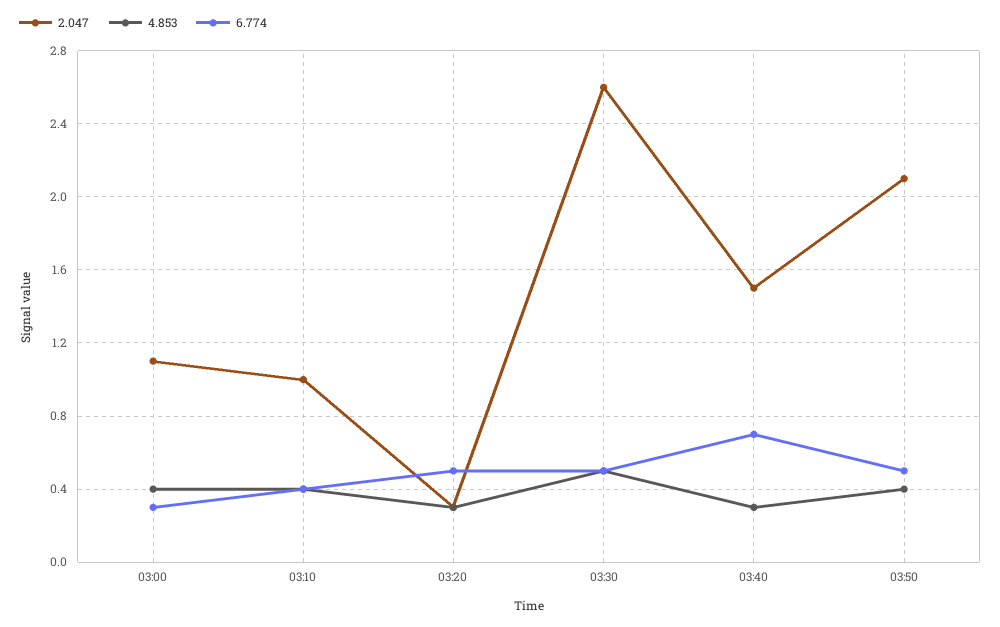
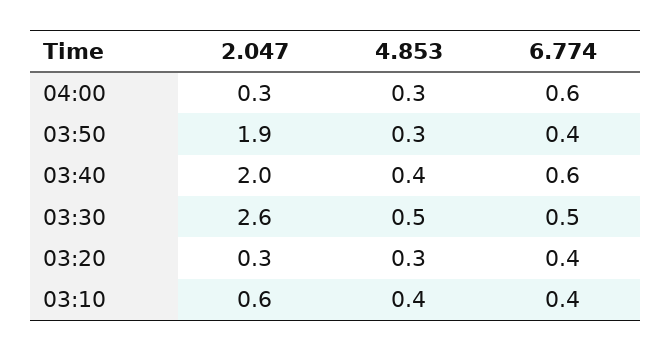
2.047, 03:00: 1.1 -> none
4.853, 03:00: 0.4 -> none
6.774, 03:00: 0.3 -> none
2.047, 03:10: 1 -> 0.6
6.774, 03:20: 0.5 -> 0.4
2.047, 03:40: 1.5 -> 2
4.853, 03:40: 0.3 -> 0.4
6.774, 03:40: 0.7 -> 0.6
2.047, 03:50: 2.1 -> 1.9
4.853, 03:50: 0.4 -> 0.3
6.774, 03:50: 0.5 -> 0.4
2.047, 04:00: none -> 0.3
4.853, 04:00: none -> 0.3
6.774, 04:00: none -> 0.6

